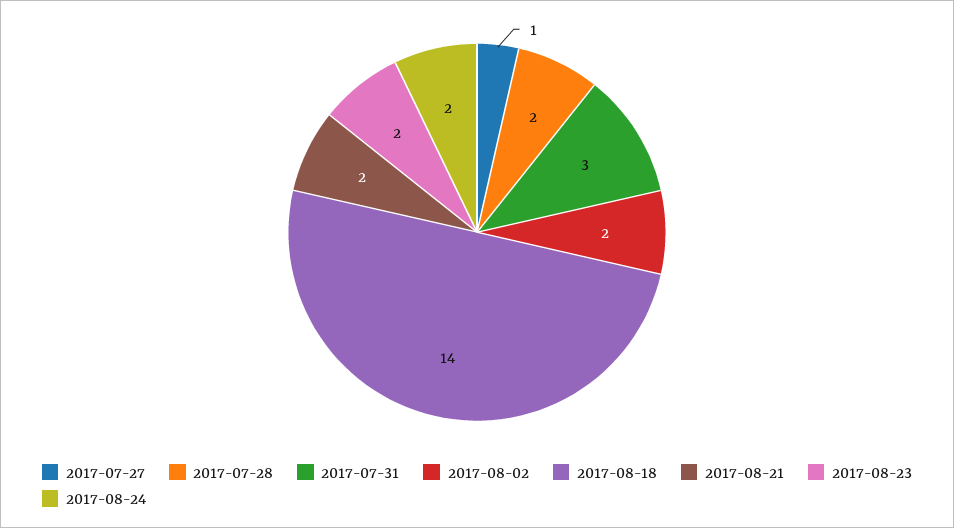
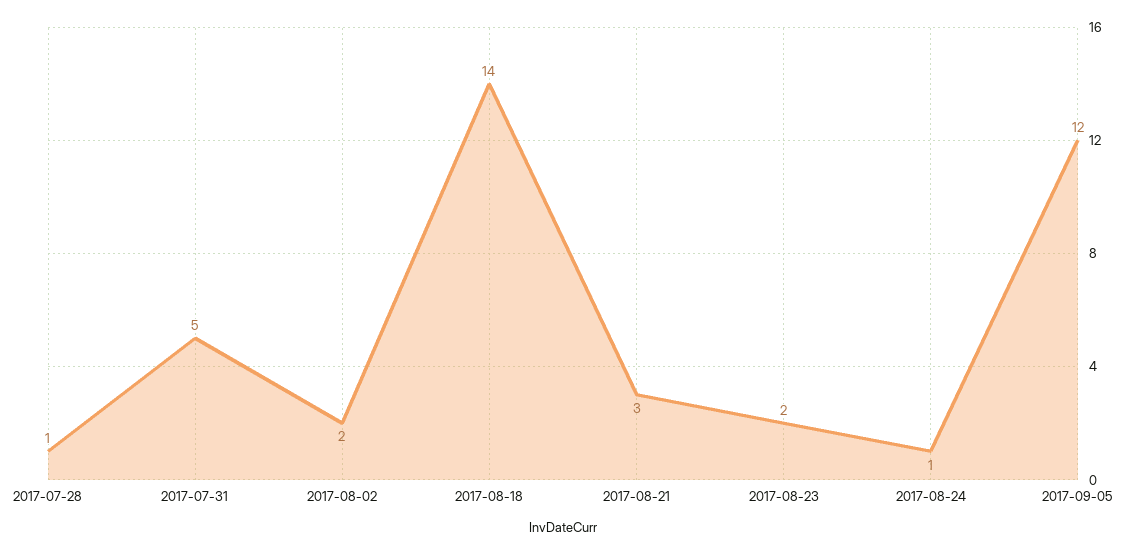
2017-07-27: 1 -> none
2017-07-28: 2 -> 1
2017-07-31: 3 -> 5
2017-08-21: 2 -> 3
2017-08-24: 2 -> 1
2017-09-05: none -> 12

